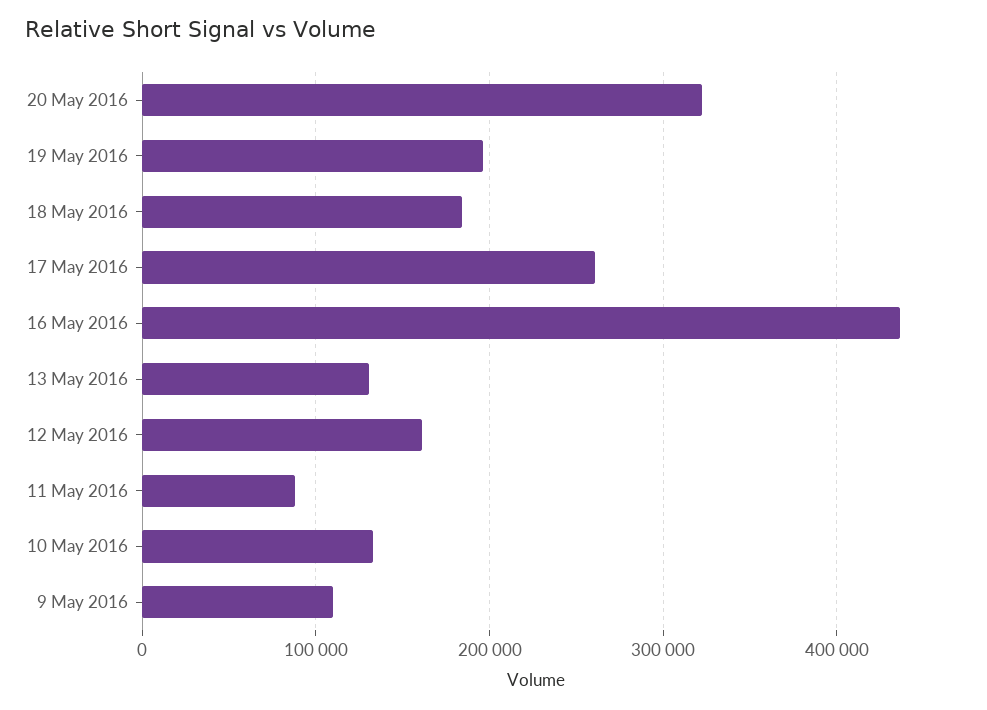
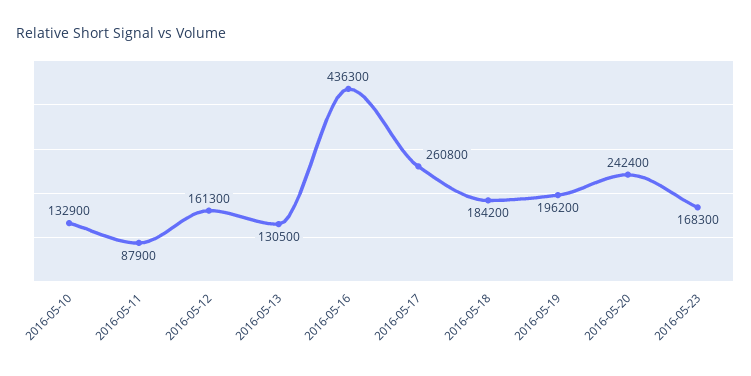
20 May 2016: 320000 -> 242400
9 May 2016: 110000 -> none
2016-05-23: none -> 168300

